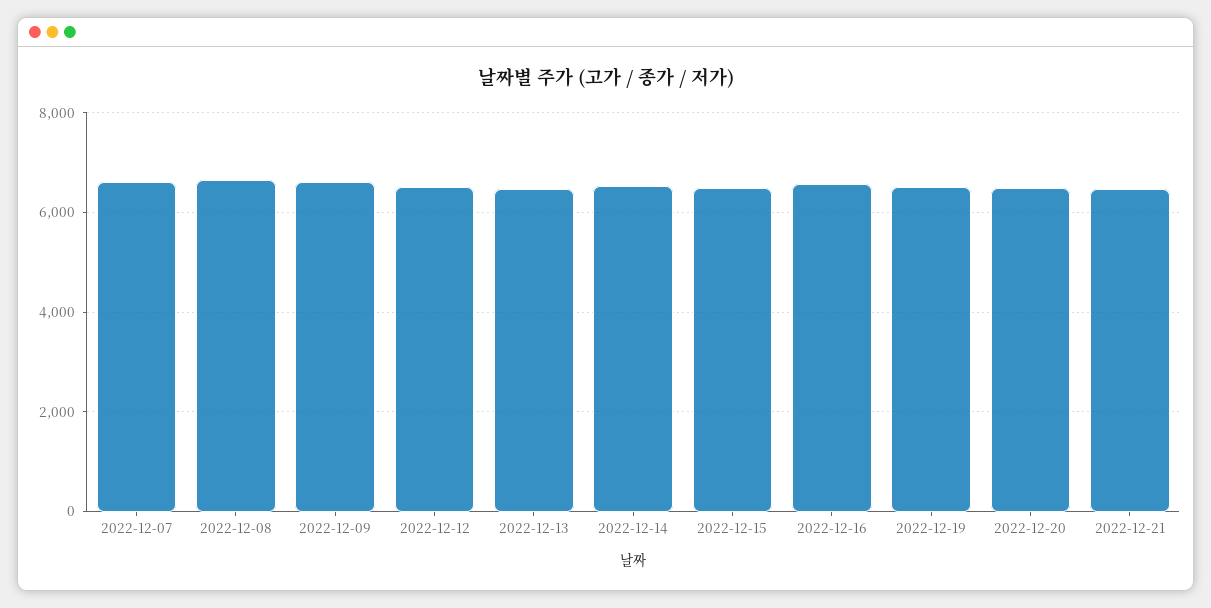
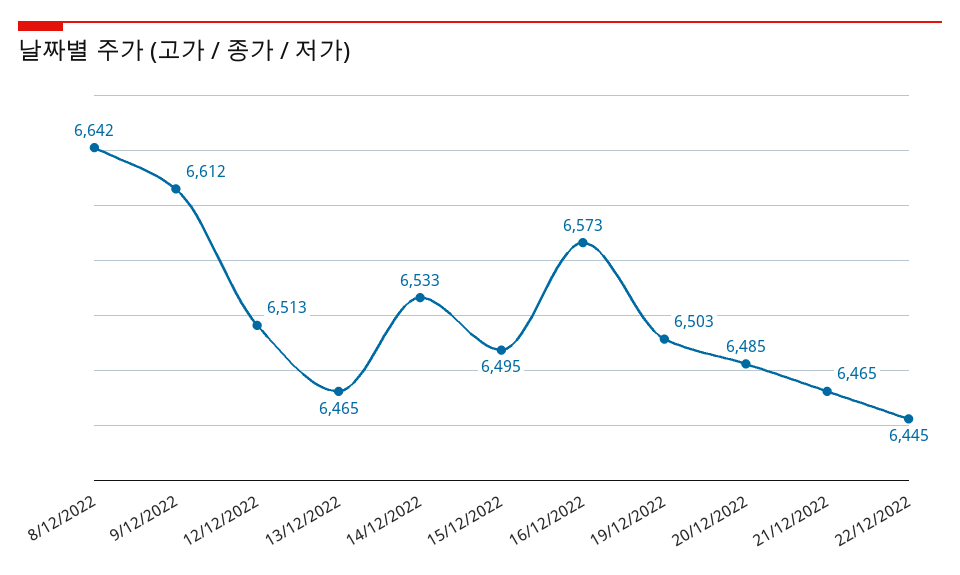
2022-12-07: 6600 -> none
22/12/2022: none -> 6445

